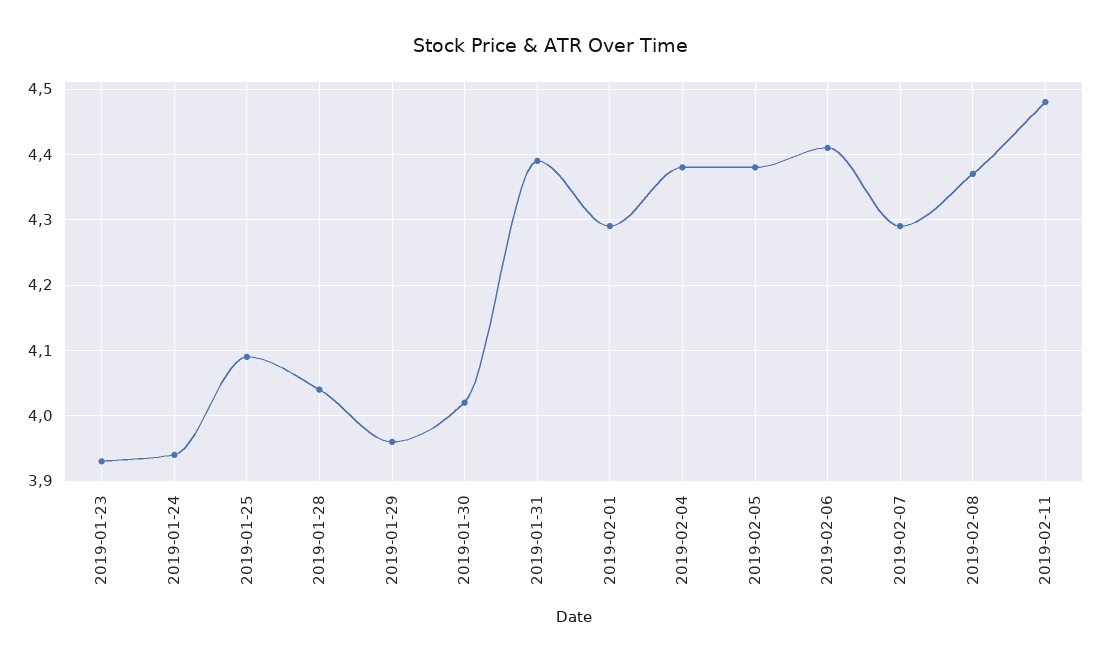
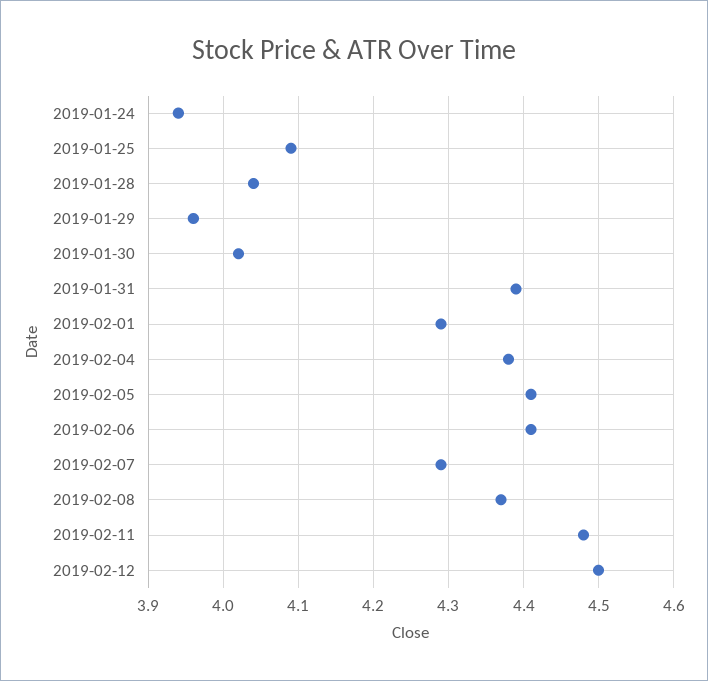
2019-01-23: 3.93 -> none
2019-02-05: 4.38 -> 4.41
2019-02-12: none -> 4.5

